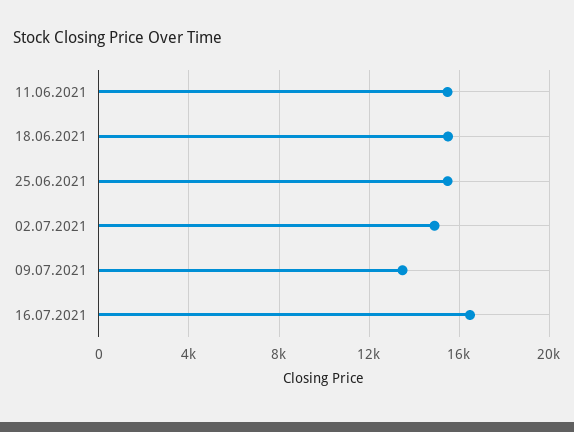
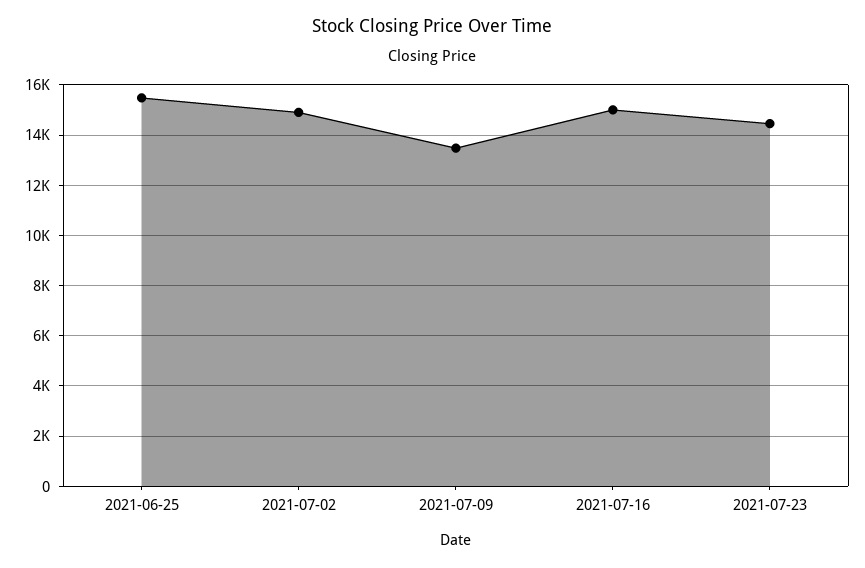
11.06.2021: 15500 -> none
18.06.2021: 15500 -> none
16.07.2021: 16500 -> 15000
2021-07-23: none -> 14500

